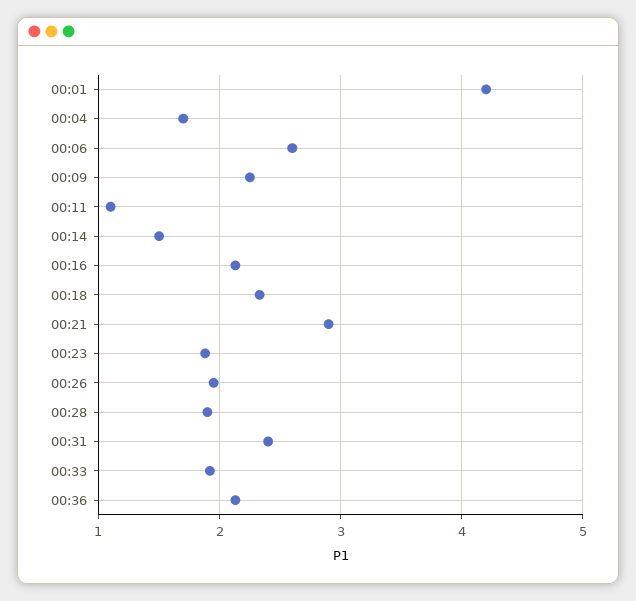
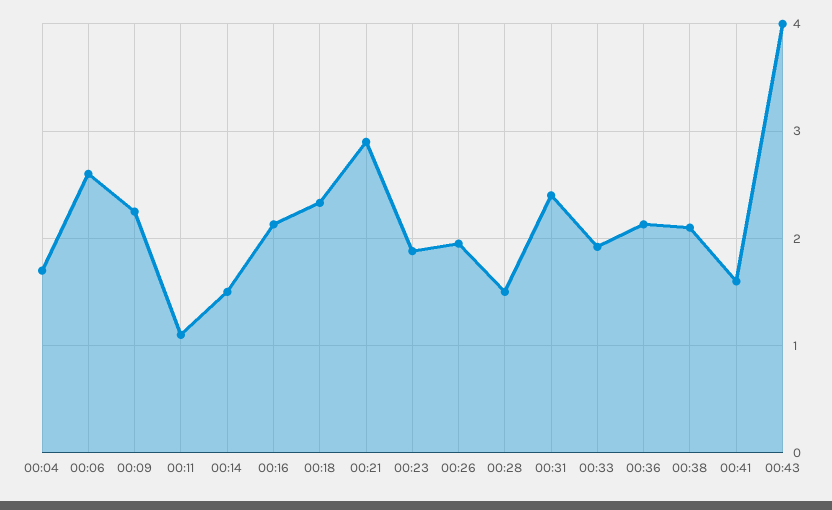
00:01: 4.2 -> none
00:28: 1.9 -> 1.5
00:38: none -> 2.1
00:41: none -> 1.6
00:43: none -> 4

